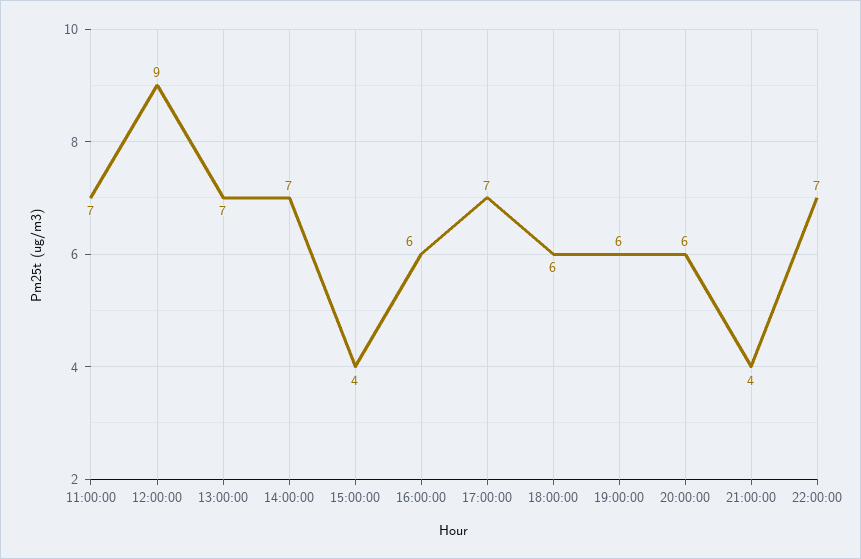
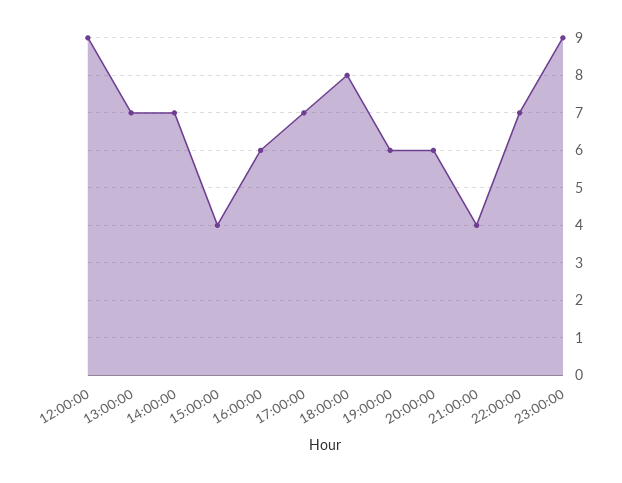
11:00:00: 7 -> none
18:00:00: 6 -> 8
23:00:00: none -> 9

